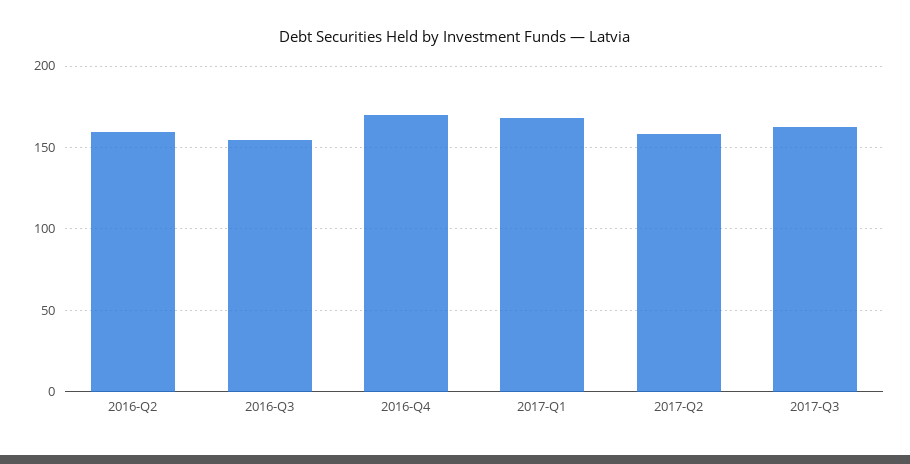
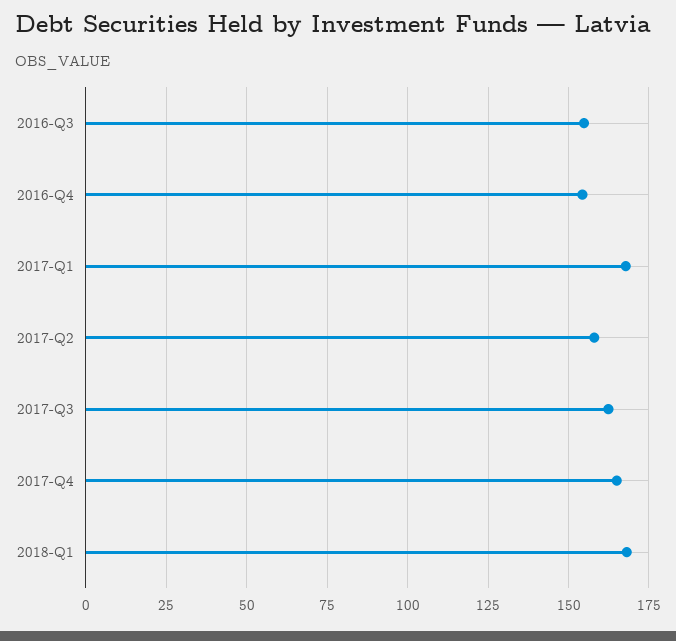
2016-Q2: 160 -> none
2016-Q4: 170 -> 155
2017-Q4: none -> 165
2018-Q1: none -> 167.5

